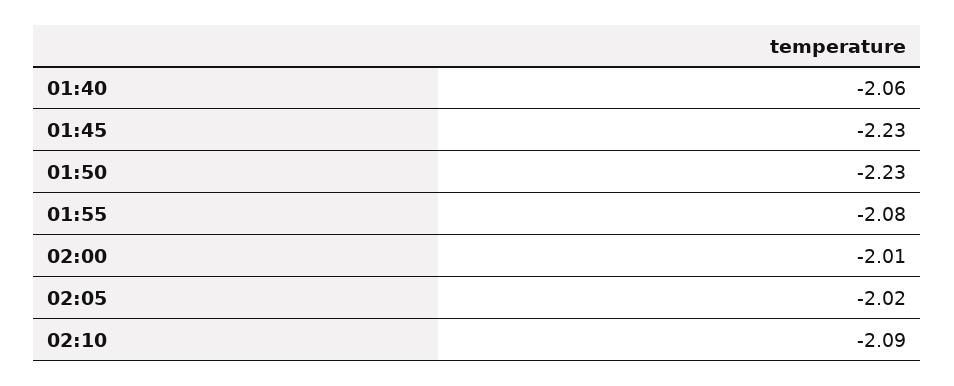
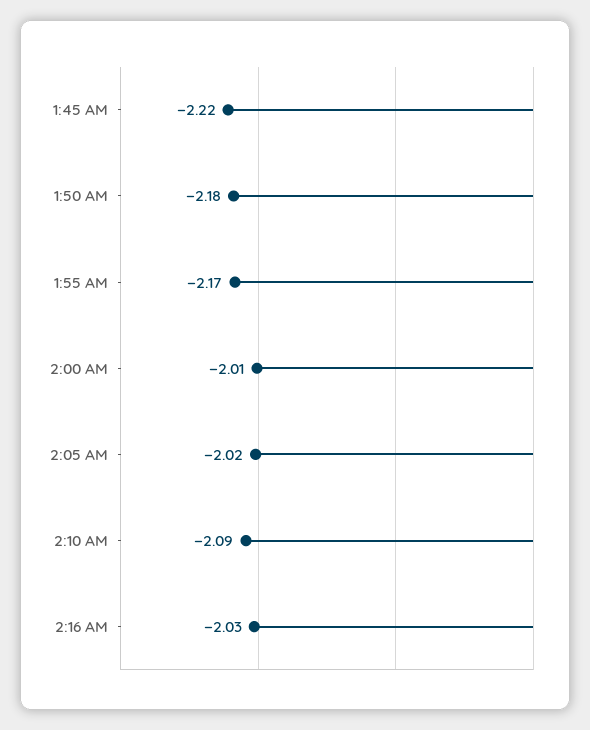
01:40: -2.06 -> none
01:45: -2.23 -> -2.22
01:50: -2.23 -> -2.18
01:55: -2.08 -> -2.17
2:16 AM: none -> -2.03

